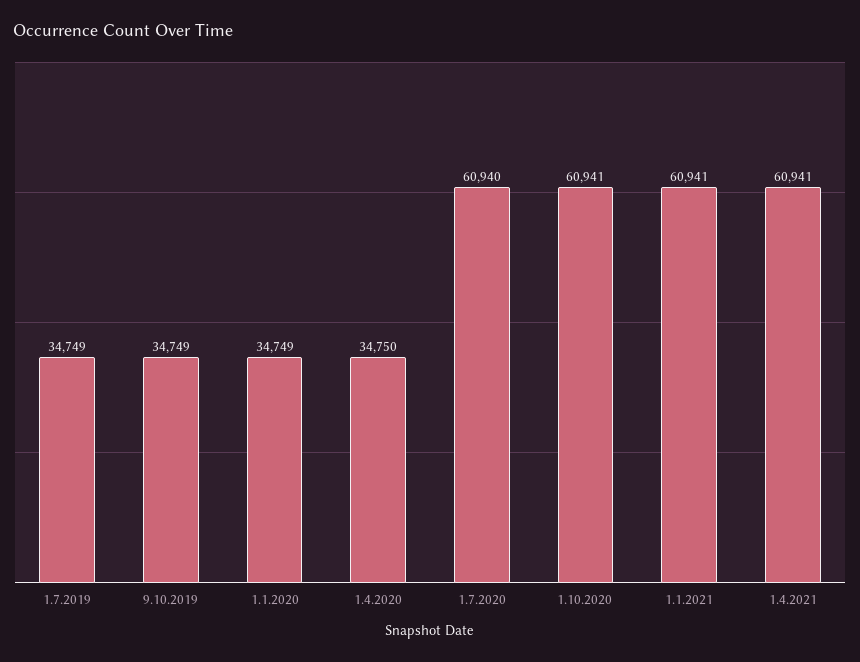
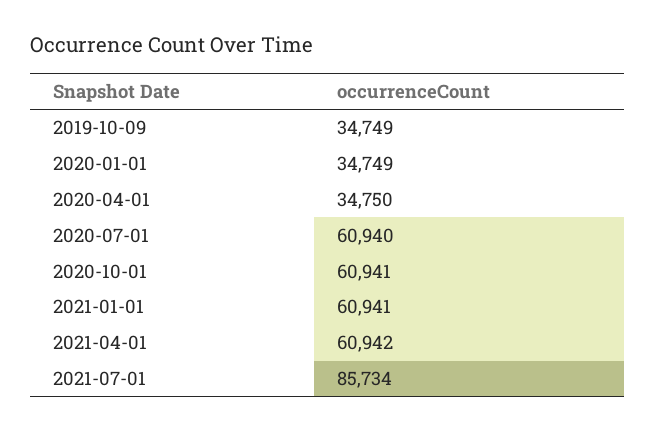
1.7.2019: 34749 -> none
1.4.2021: 60941 -> 60942
2021-07-01: none -> 85734

